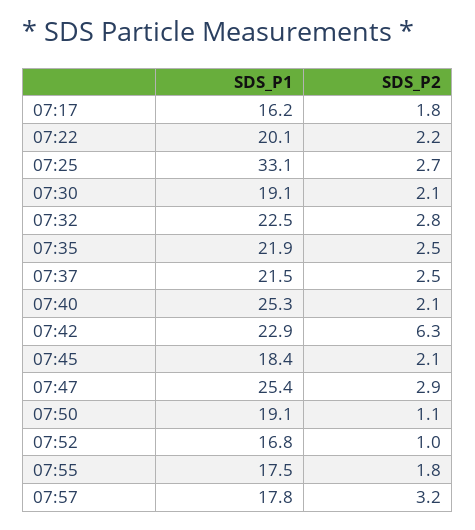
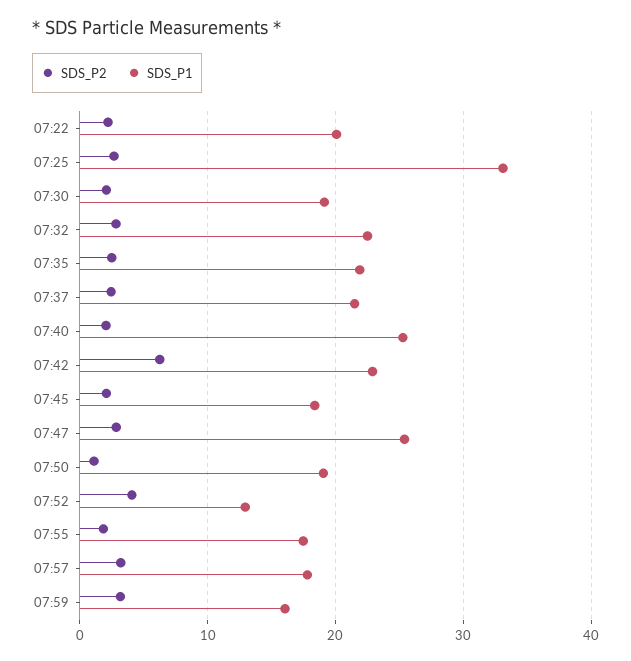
SDS_P1, 07:17: 16.2 -> none
SDS_P2, 07:17: 1.8 -> none
SDS_P1, 07:52: 16.8 -> 13
SDS_P2, 07:52: 1 -> 4
SDS_P2, 07:59: none -> 3
SDS_P1, 07:59: none -> 16

